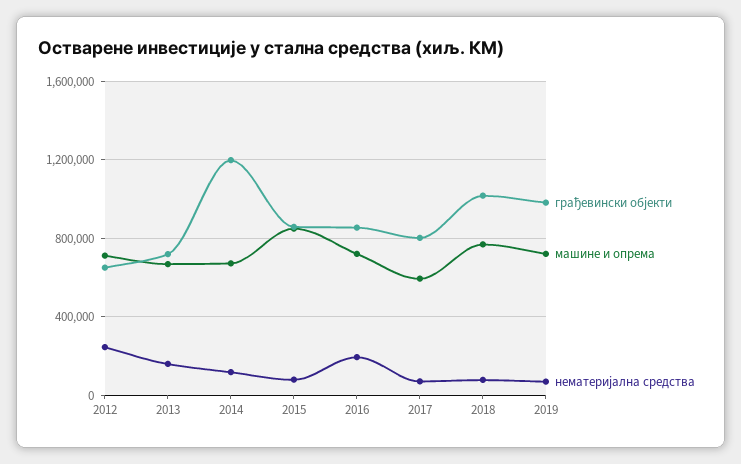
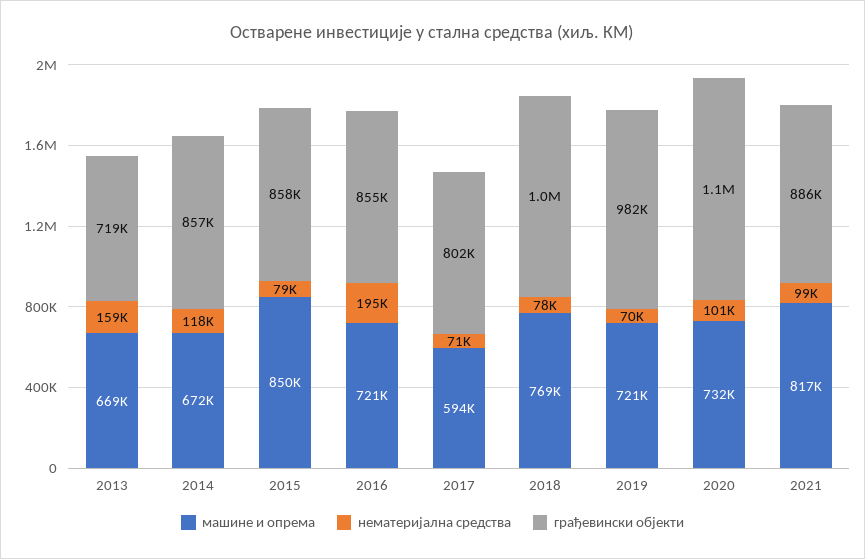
грађевински објекти, 2012: 650000 -> none
машине и опрема, 2012: 700000 -> none
нематеријална средства, 2012: 250000 -> none
грађевински објекти, 2014: 1200000 -> 857000
машине и опрема, 2020: none -> 732000
нематеријална средства, 2020: none -> 101000
грађевински објекти, 2020: none -> 1100000
машине и опрема, 2021: none -> 817000
нематеријална средства, 2021: none -> 99000
грађевински објекти, 2021: none -> 886000

